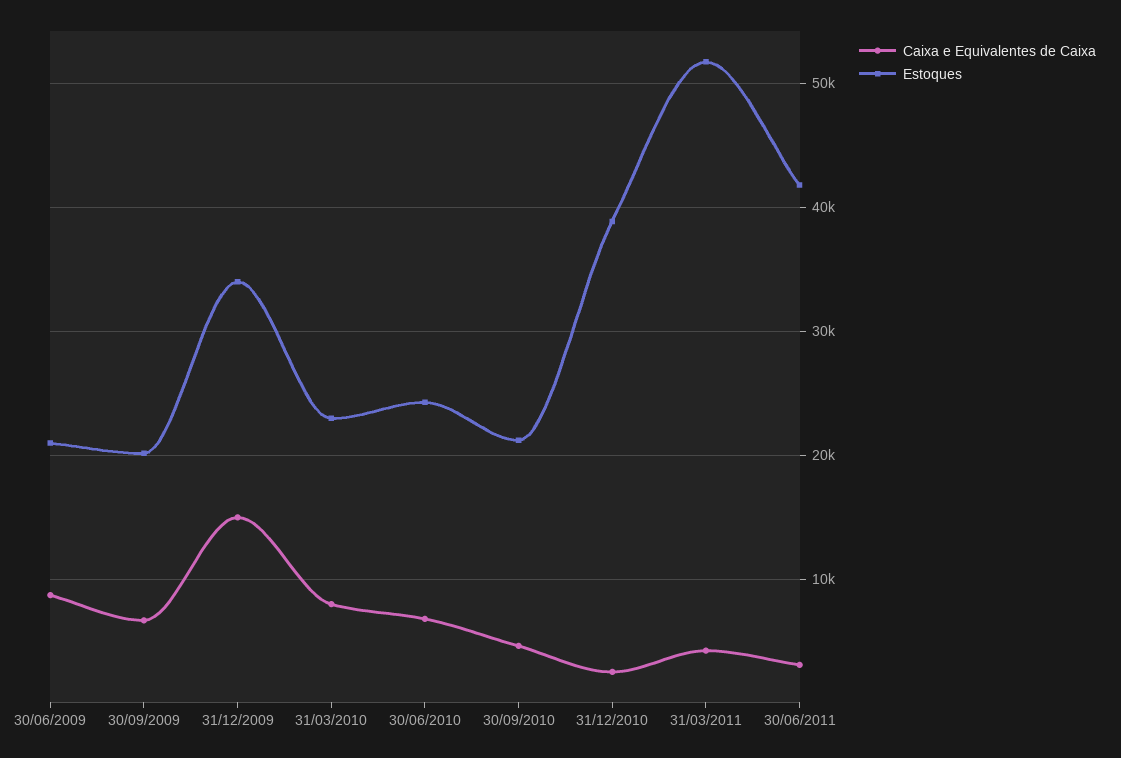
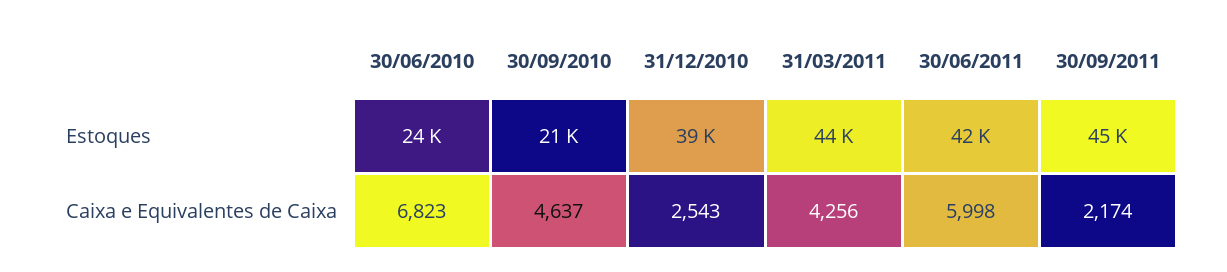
Caixa e Equivalentes de Caixa, 30/06/2009: 9000 -> none
Estoques, 30/06/2009: 21000 -> none
Caixa e Equivalentes de Caixa, 30/09/2009: 7000 -> none
Estoques, 30/09/2009: 20000 -> none
Caixa e Equivalentes de Caixa, 31/12/2009: 15000 -> none
Estoques, 31/12/2009: 34000 -> none
Caixa e Equivalentes de Caixa, 31/03/2010: 8000 -> none
Estoques, 31/03/2010: 23000 -> none
Estoques, 31/03/2011: 52000 -> 44000
Caixa e Equivalentes de Caixa, 30/06/2011: 3000 -> 5998
Estoques, 30/09/2011: none -> 45000
Caixa e Equivalentes de Caixa, 30/09/2011: none -> 2174

